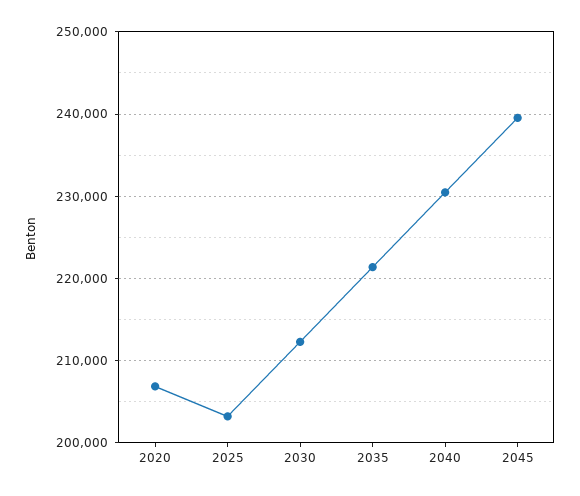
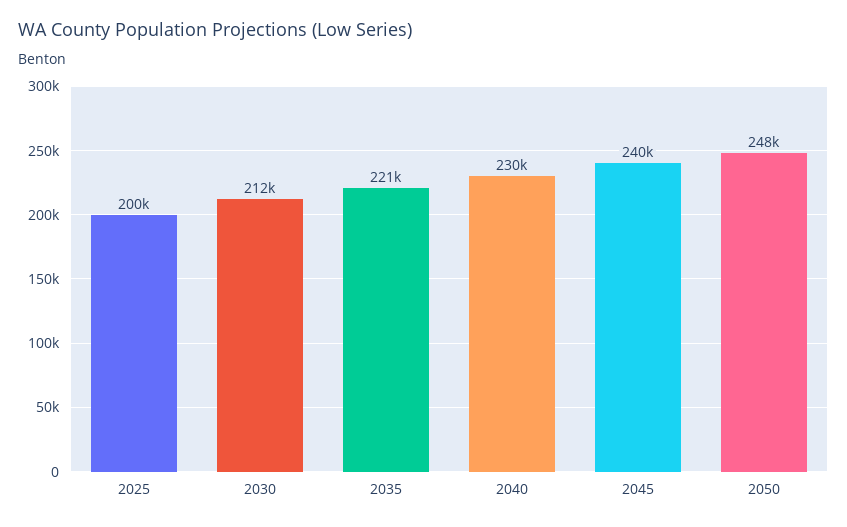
2020: 207000 -> none
2025: 203000 -> 200000
2050: none -> 248000

